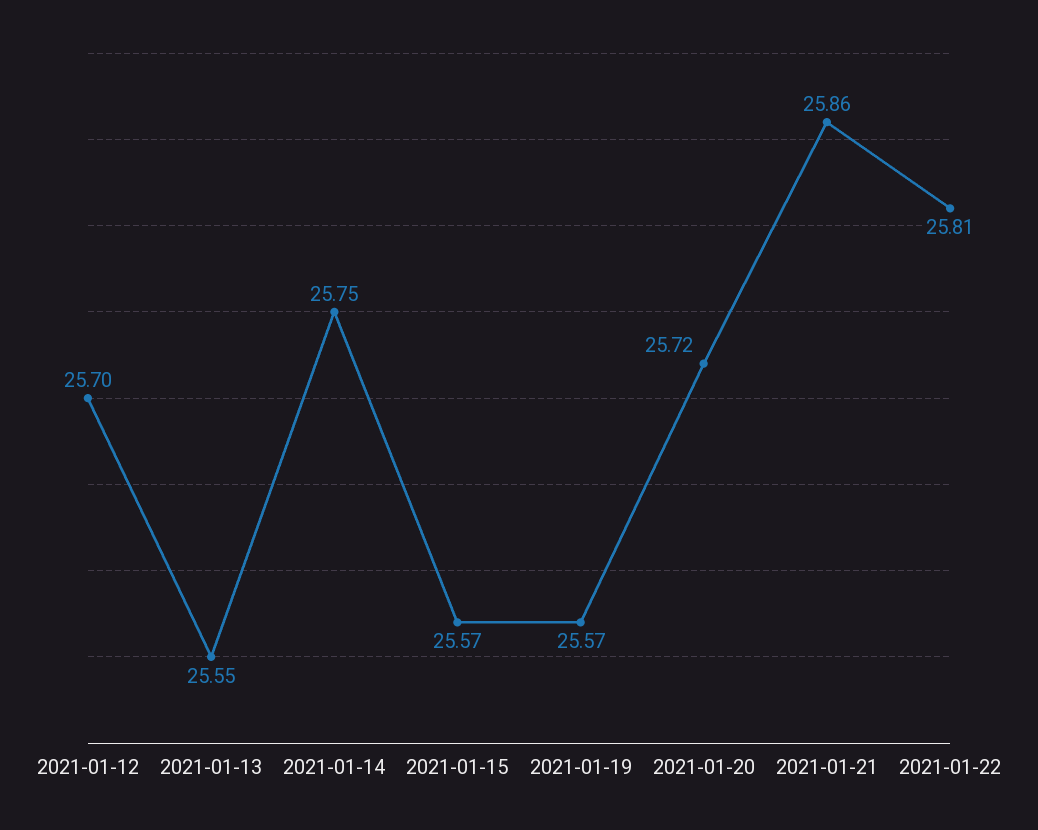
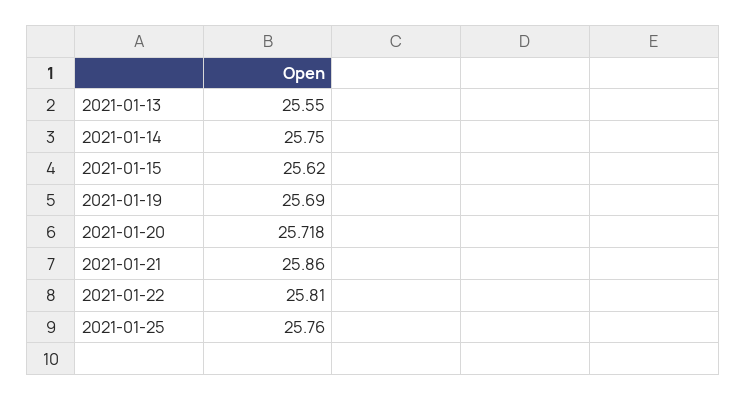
2021-01-12: 25.7 -> none
2021-01-15: 25.57 -> 25.62
2021-01-19: 25.57 -> 25.69
2021-01-25: none -> 25.76

